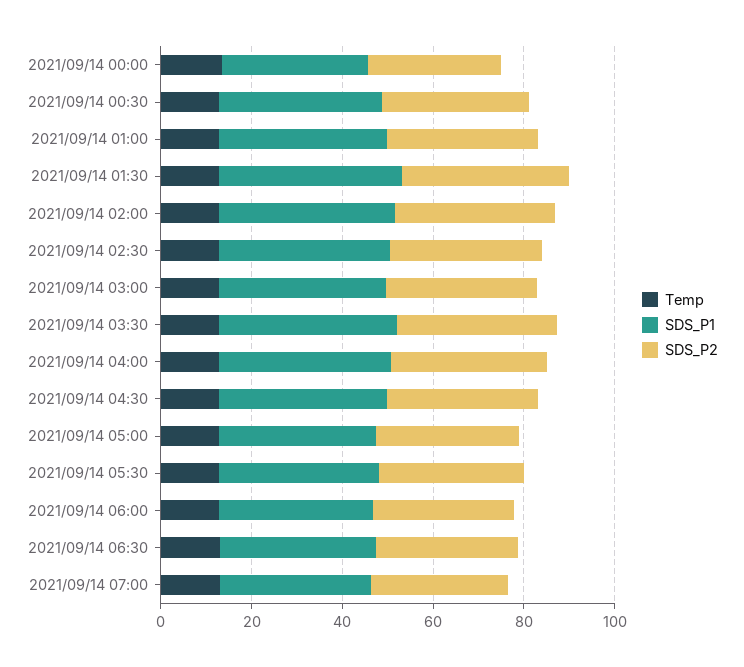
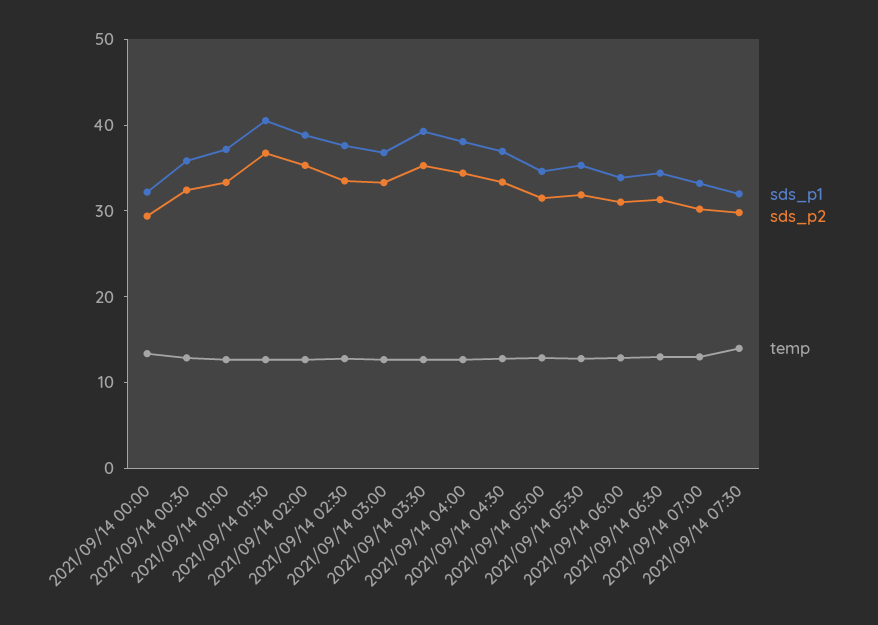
SDS_P1, 2021/09/14 07:30: none -> 32
SDS_P2, 2021/09/14 07:30: none -> 30
Temp, 2021/09/14 07:30: none -> 14

